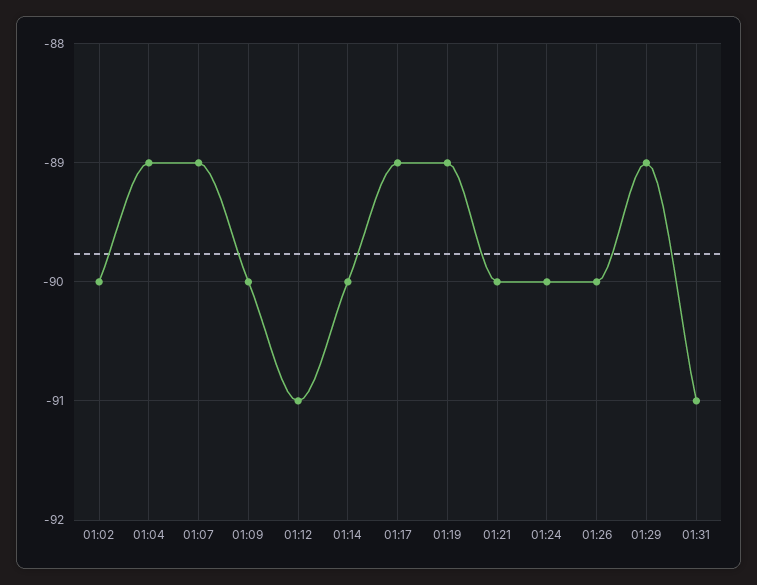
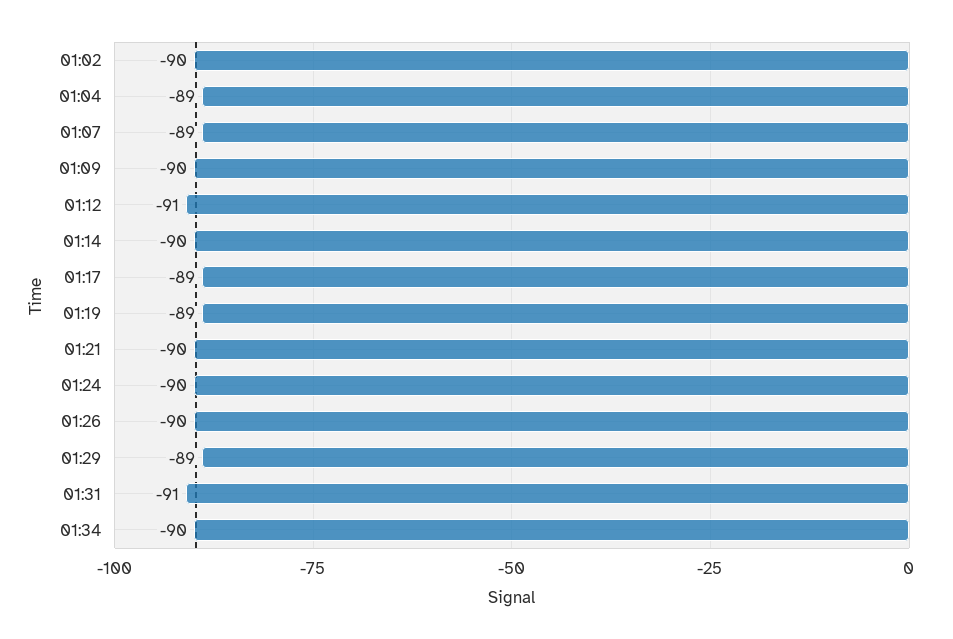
01:34: none -> -90

